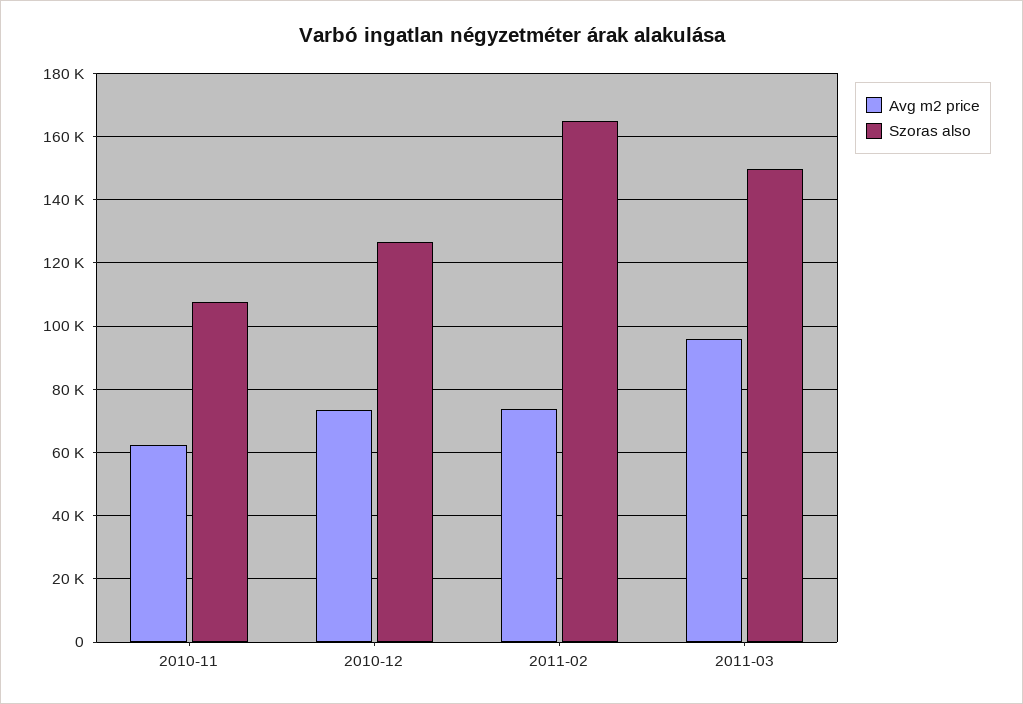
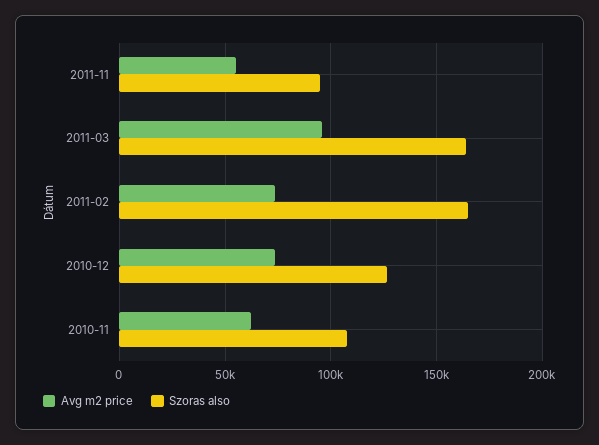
Szoras also, 2011-03: 150000 -> 165000
Avg m2 price, 2011-11: none -> 55000
Szoras also, 2011-11: none -> 95000

